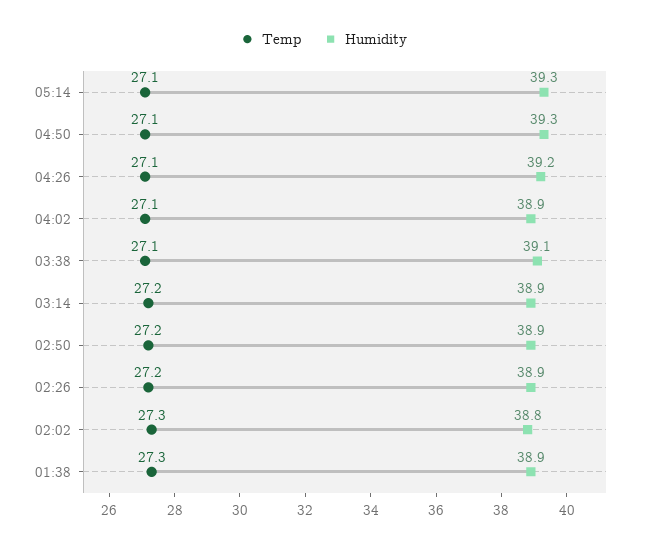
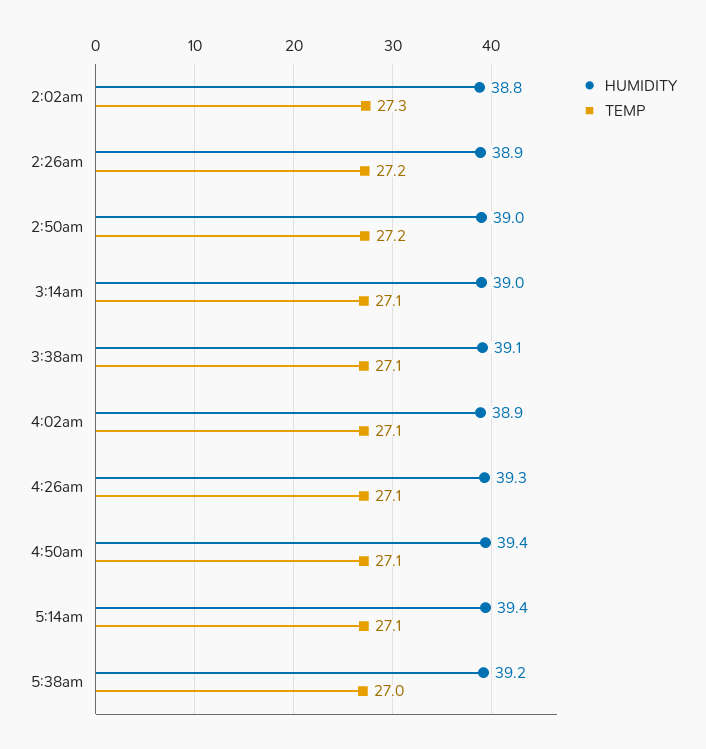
Humidity, 05:14: 39.3 -> 39.4
Humidity, 04:50: 39.3 -> 39.4
Humidity, 04:26: 39.2 -> 39.3
Temp, 03:14: 27.2 -> 27.1
Humidity, 03:14: 38.9 -> 39
Humidity, 02:50: 38.9 -> 39
Temp, 01:38: 27.3 -> none
Humidity, 01:38: 38.9 -> none
Humidity, 5:38am: none -> 39.2
Temp, 5:38am: none -> 27

